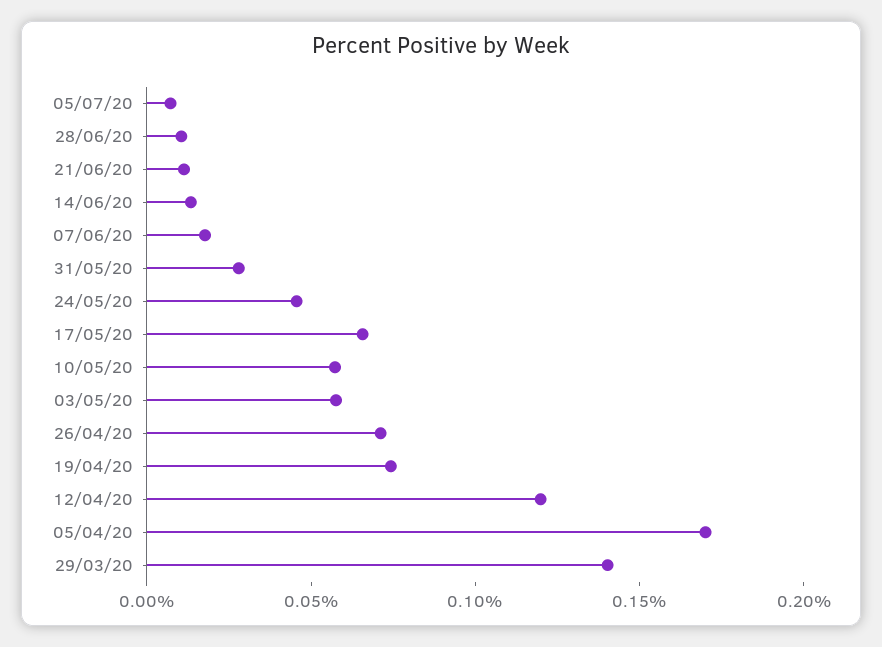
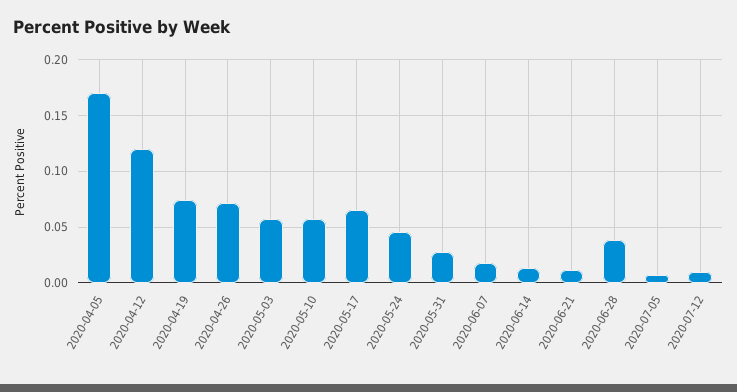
28/06/20: 0.01 -> 0.04
29/03/20: 0.14 -> none
2020-07-12: none -> 0.01

